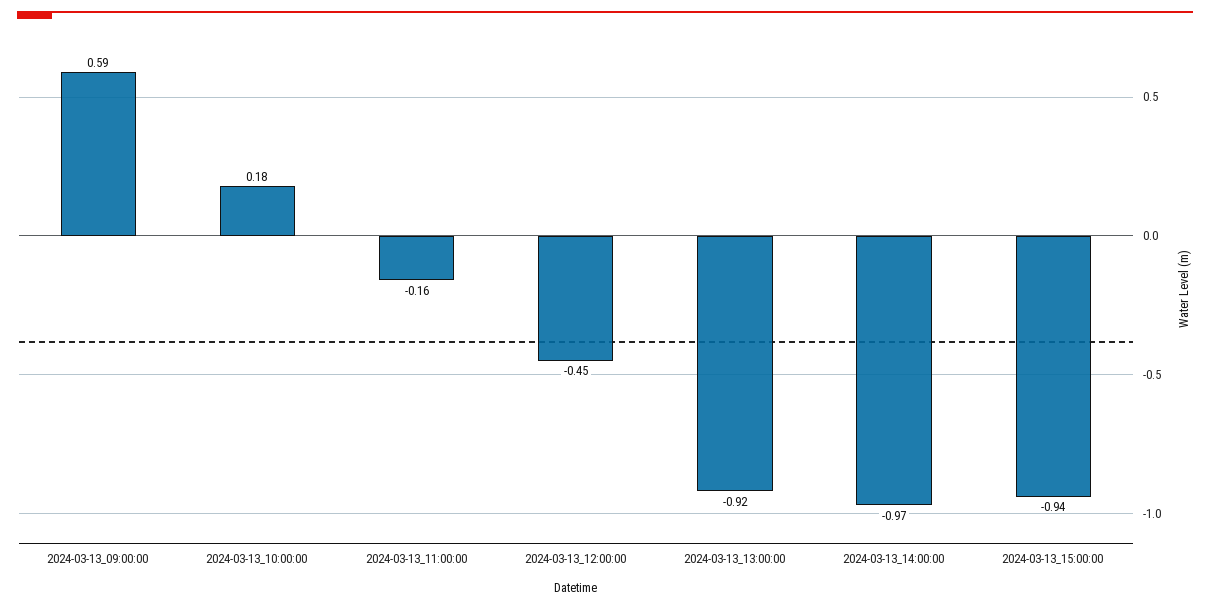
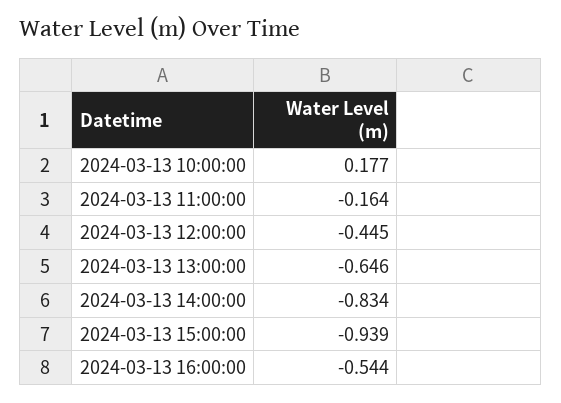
2024-03-13_09:00:00: 0.59 -> none
2024-03-13_13:00:00: -0.92 -> -0.646
2024-03-13_14:00:00: -0.97 -> -0.834
2024-03-13 16:00:00: none -> -0.544

